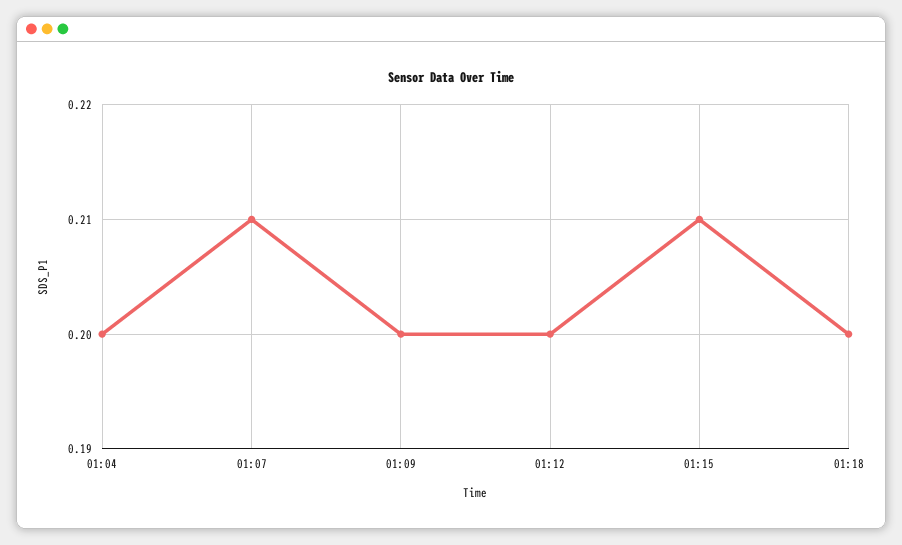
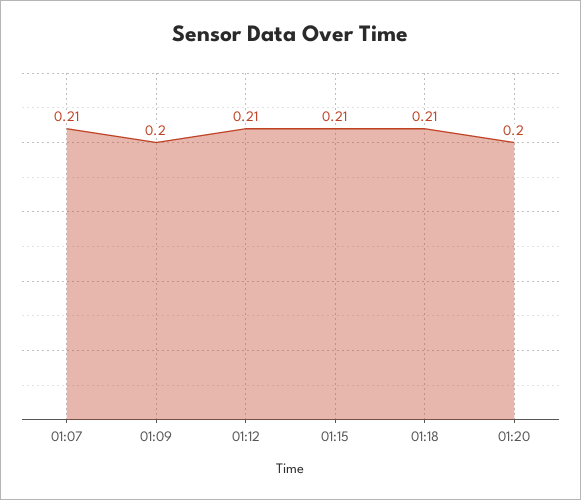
01:04: 0.2 -> none
01:12: 0.2 -> 0.21
01:18: 0.2 -> 0.21
01:20: none -> 0.2

